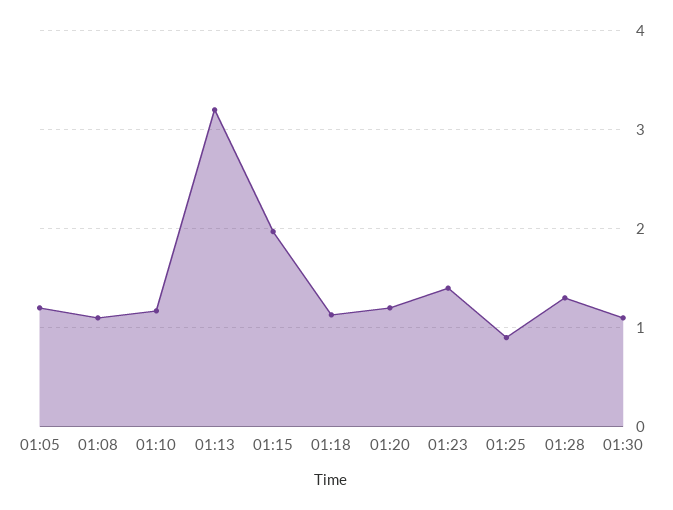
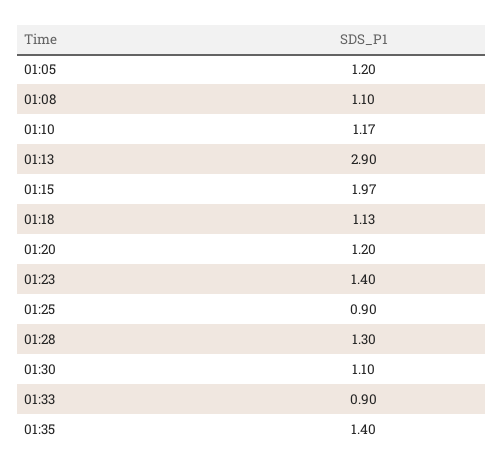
01:13: 3.2 -> 2.9
01:33: none -> 0.9
01:35: none -> 1.4

